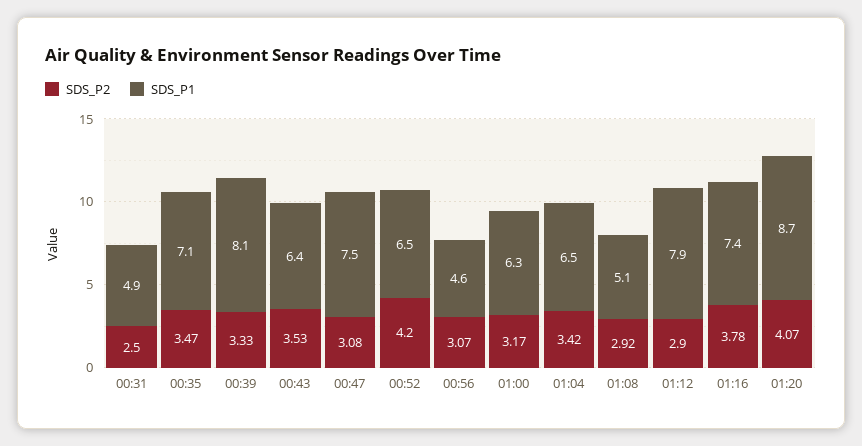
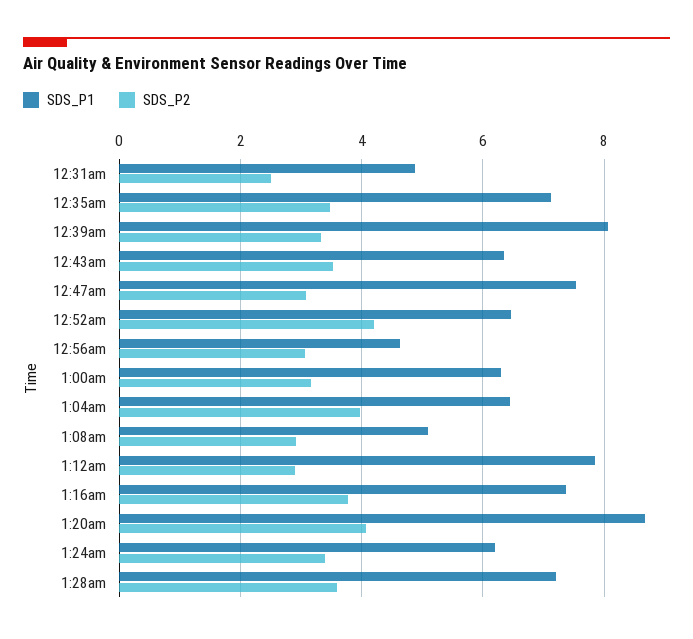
SDS_P2, 01:04: 3.42 -> 4
SDS_P1, 1:24am: none -> 6.2
SDS_P2, 1:24am: none -> 3.4
SDS_P1, 1:28am: none -> 7.2
SDS_P2, 1:28am: none -> 3.6

